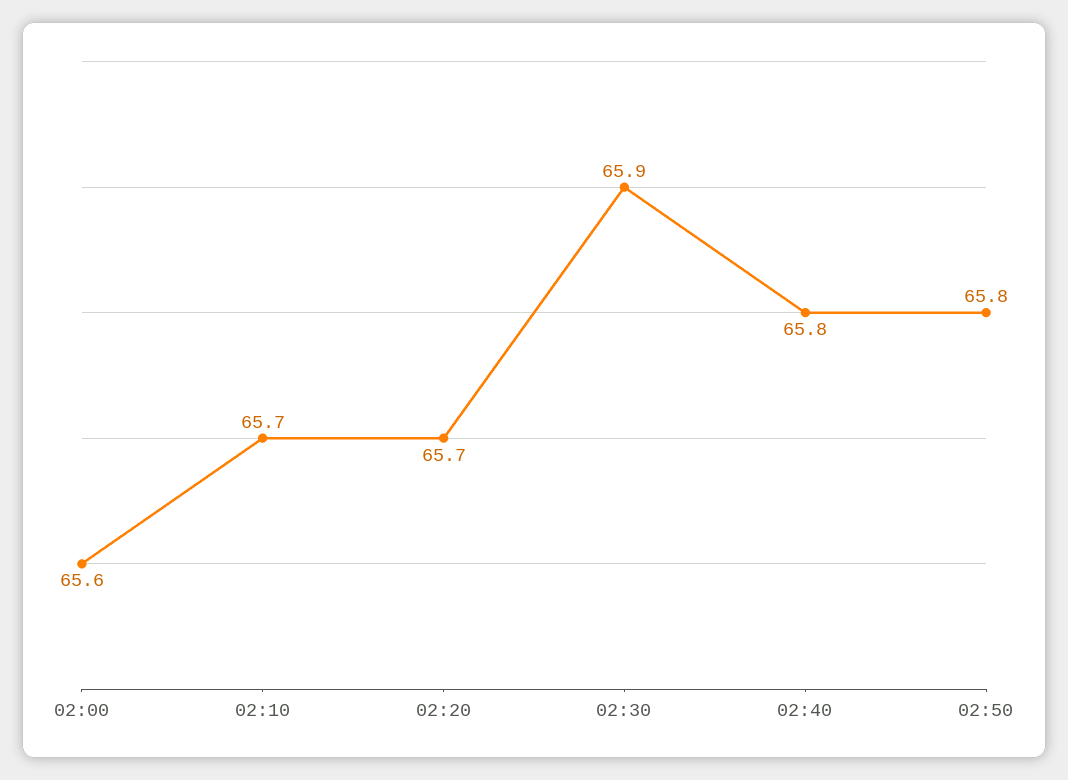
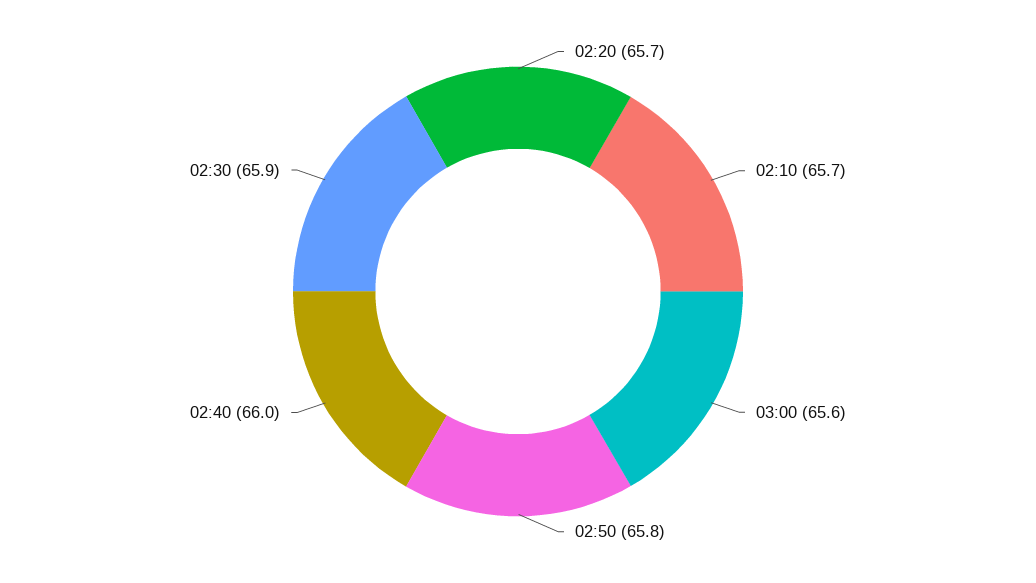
02:00: 65.6 -> none
02:40: 65.8 -> 66
03:00: none -> 65.6

